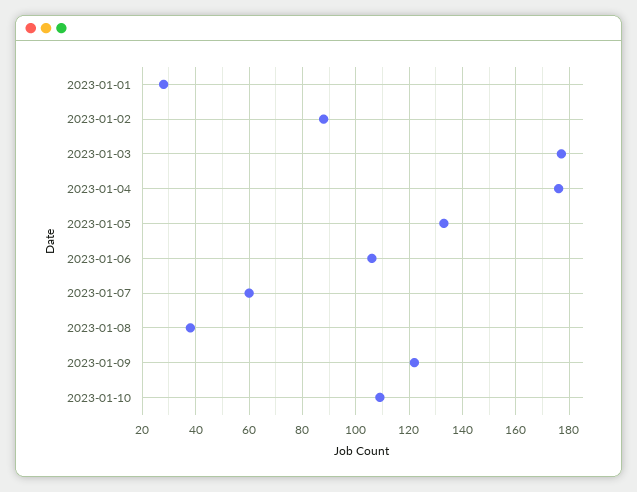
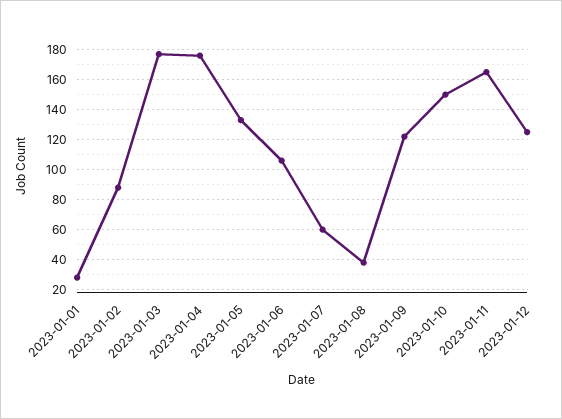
2023-01-10: 110 -> 150
2023-01-11: none -> 165
2023-01-12: none -> 125

